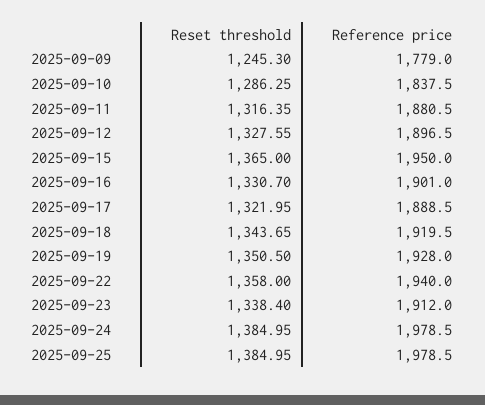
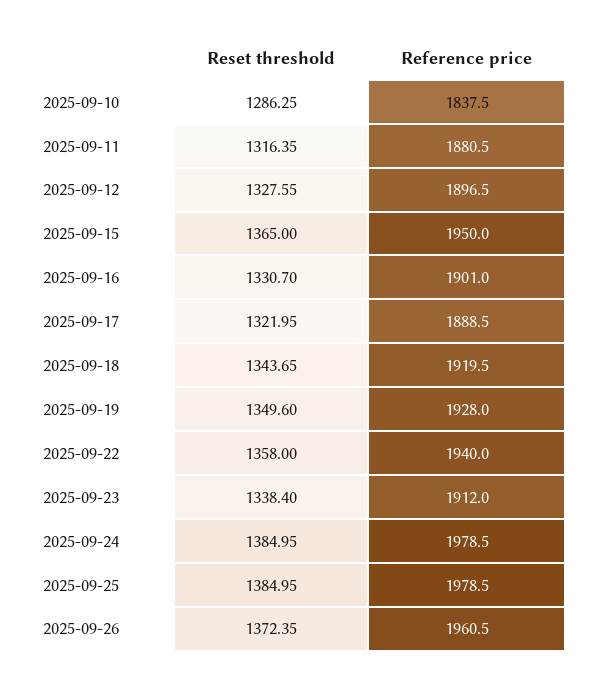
Reset threshold, 2025-09-09: 1245.3 -> none
Reference price, 2025-09-09: 1779 -> none
Reset threshold, 2025-09-19: 1350.5 -> 1349.6
Reset threshold, 2025-09-26: none -> 1372.35
Reference price, 2025-09-26: none -> 1960.5

